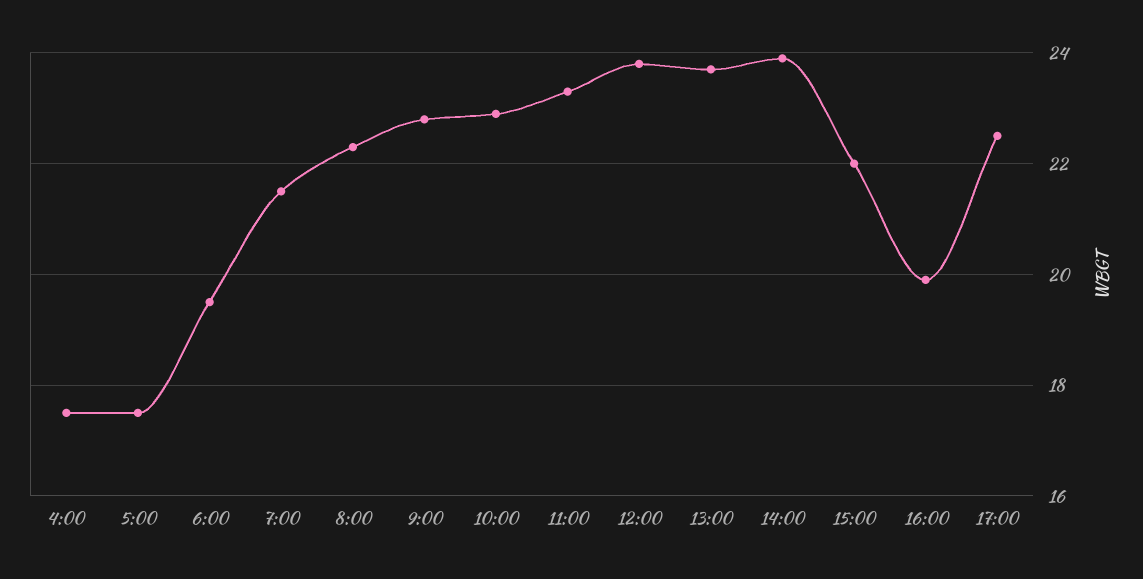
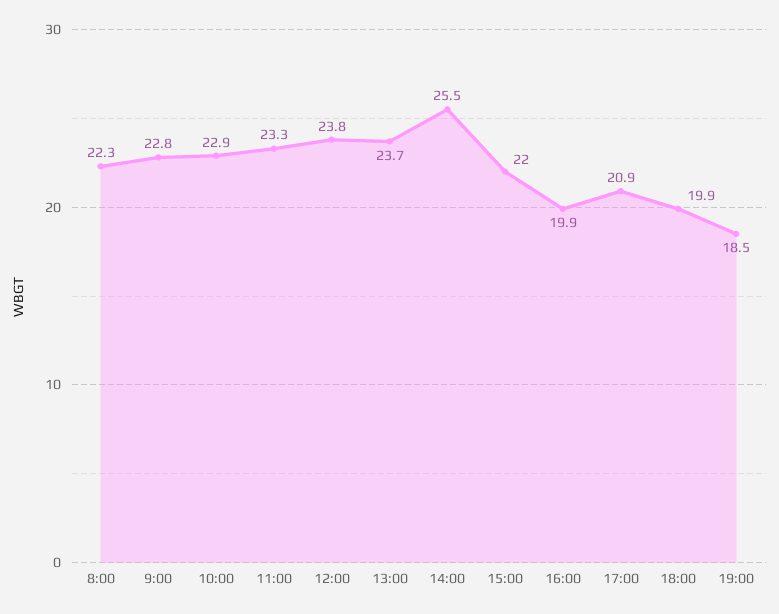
4:00: 17.5 -> none
5:00: 17.5 -> none
6:00: 19.5 -> none
7:00: 21.5 -> none
14:00: 24 -> 25.5
17:00: 22.5 -> 20.9
18:00: none -> 19.9
19:00: none -> 18.5

